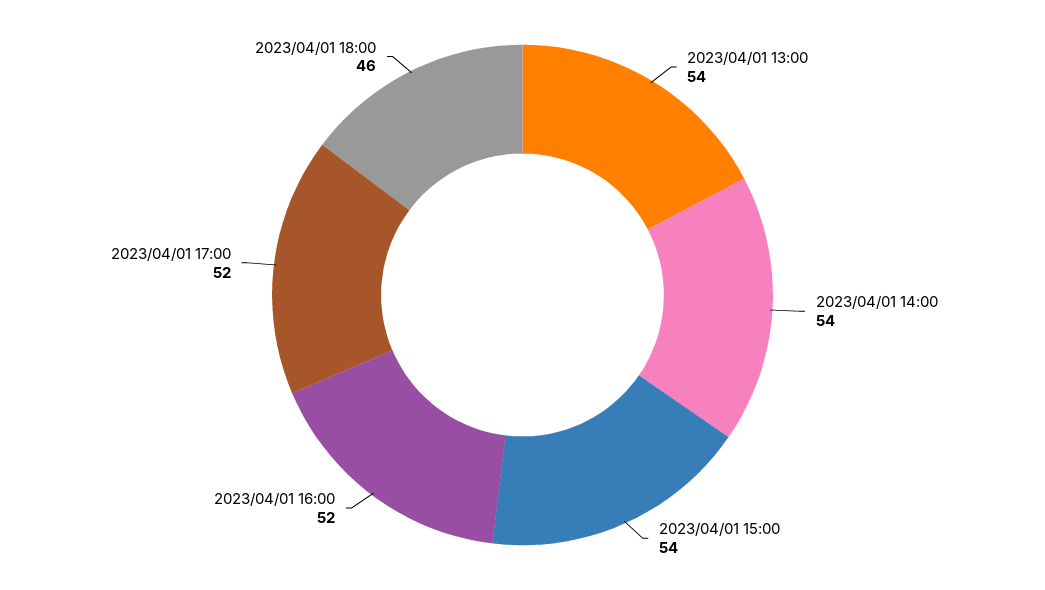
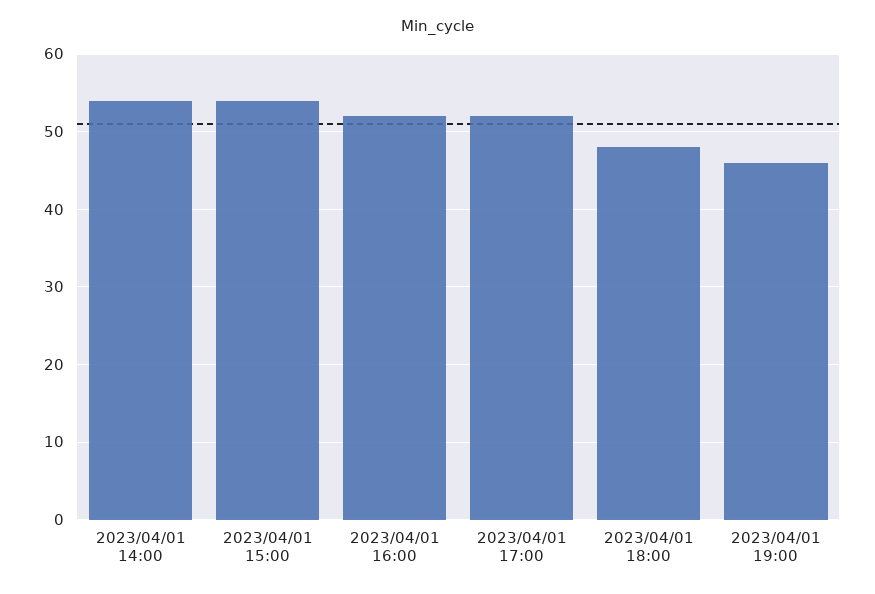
2023/04/01 13:00: 54 -> none
2023/04/01 18:00: 46 -> 48
2023/04/01 19:00: none -> 46

